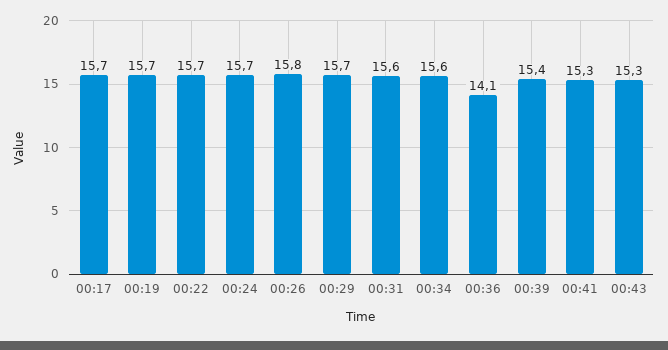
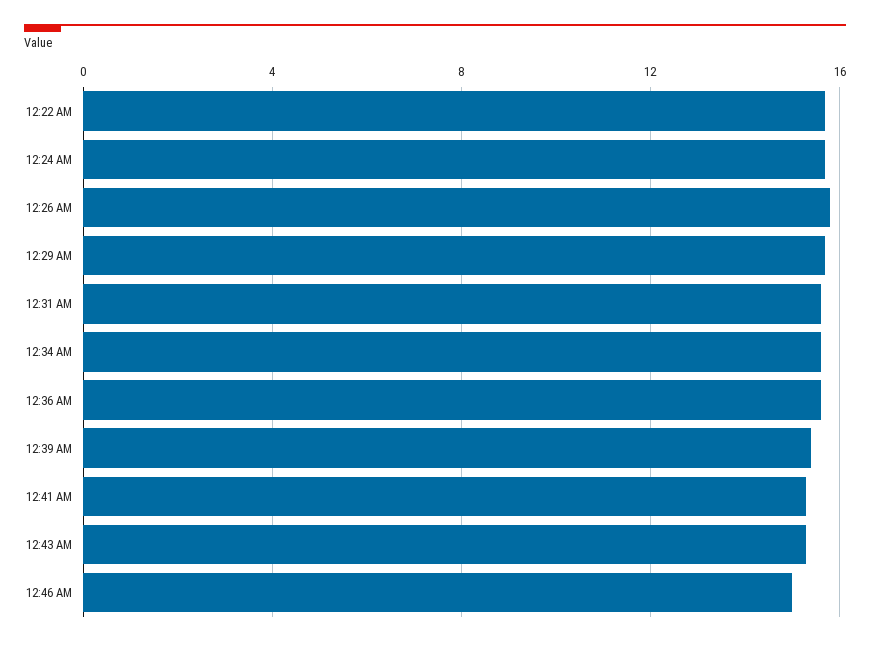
00:17: 15.7 -> none
00:19: 15.7 -> none
00:36: 14.1 -> 15.5
12:46 AM: none -> 15

